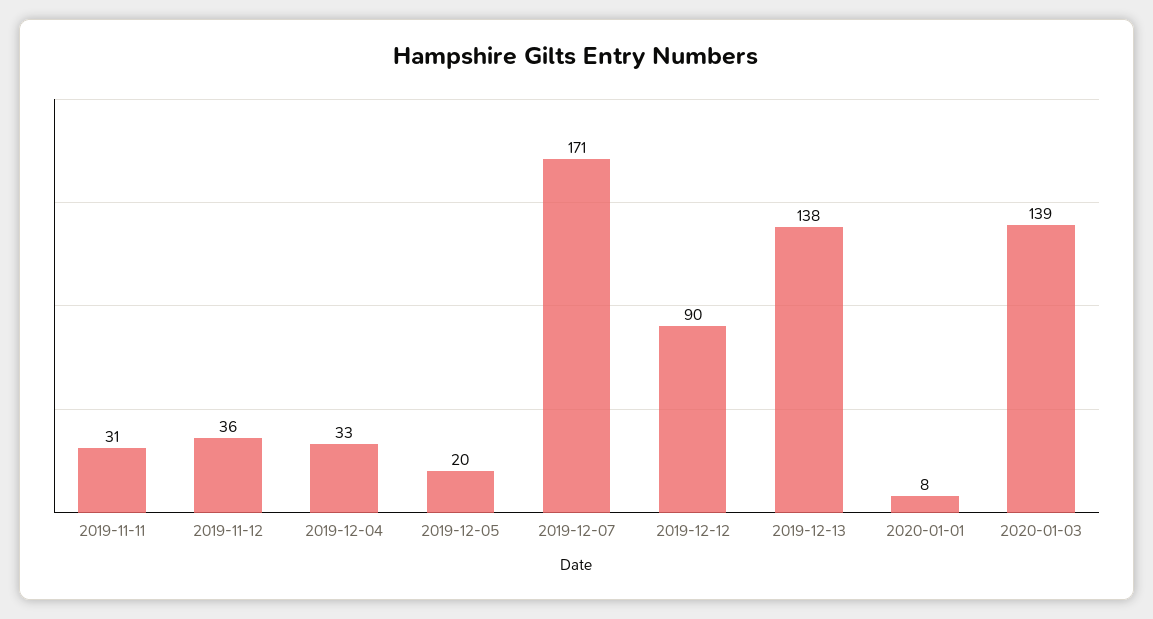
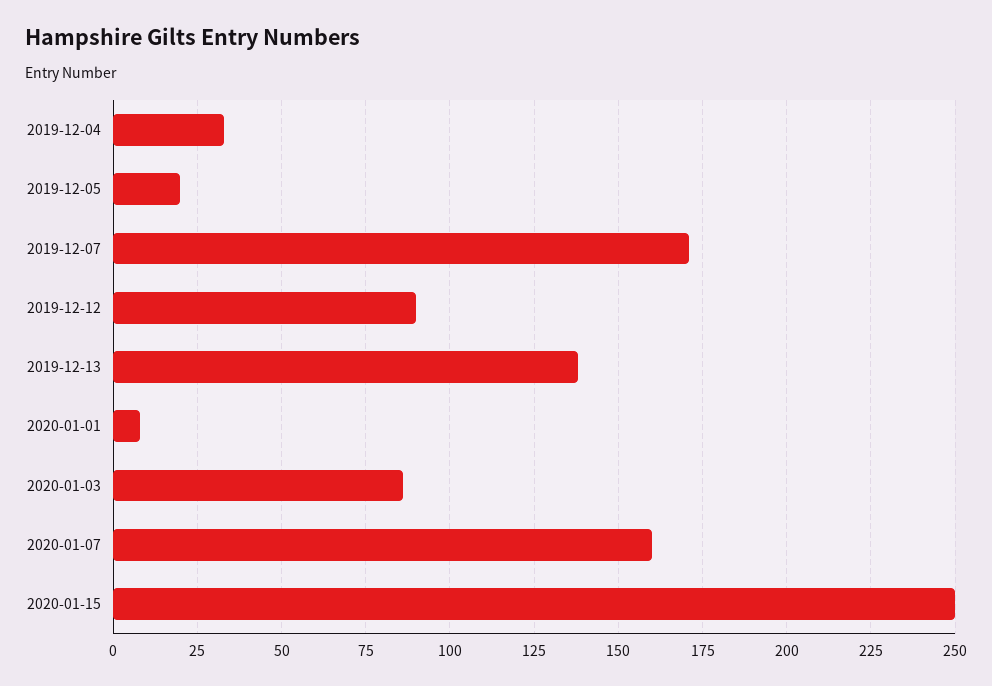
2019-11-11: 31 -> none
2019-11-12: 36 -> none
2020-01-03: 139 -> 85
2020-01-07: none -> 160
2020-01-15: none -> 250

